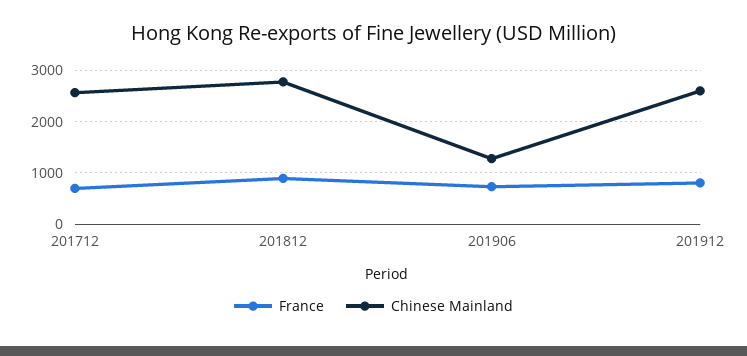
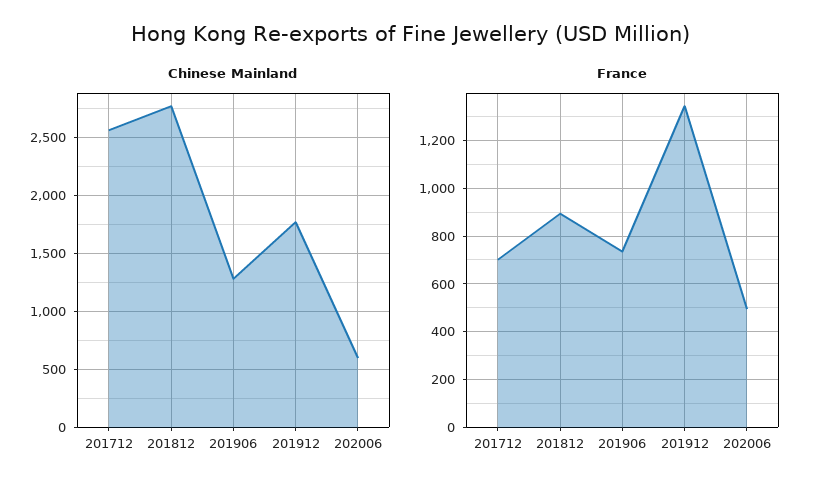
France, 201912: 800 -> 1350
Chinese Mainland, 201912: 2600 -> 1800
Chinese Mainland, 202006: none -> 600
France, 202006: none -> 500

